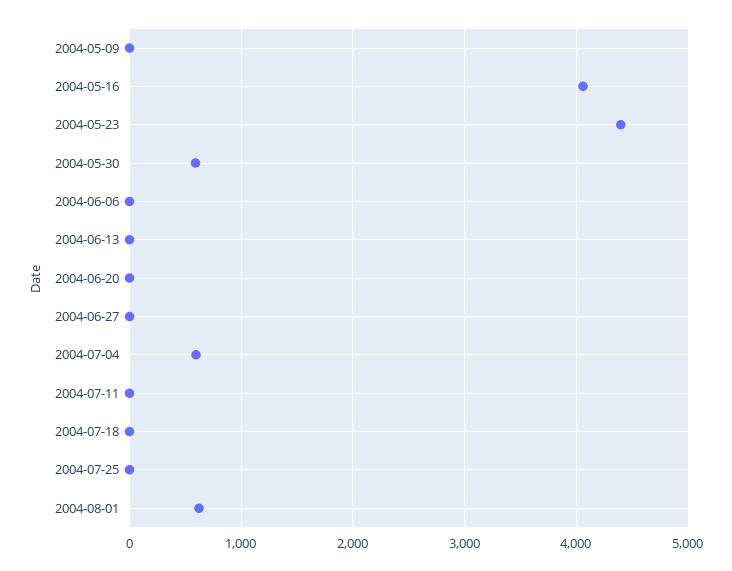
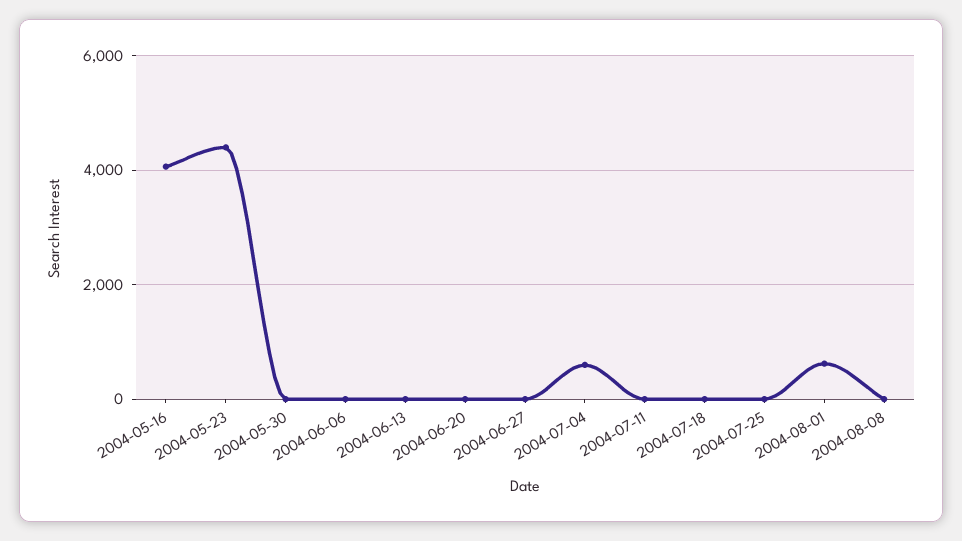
2004-05-09: 0 -> none
2004-05-30: 600 -> 0
2004-08-08: none -> 0

